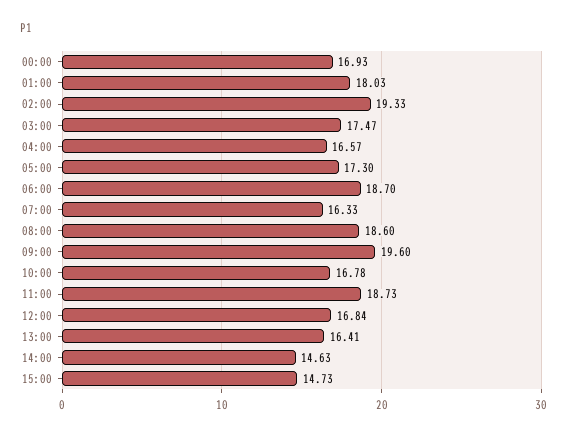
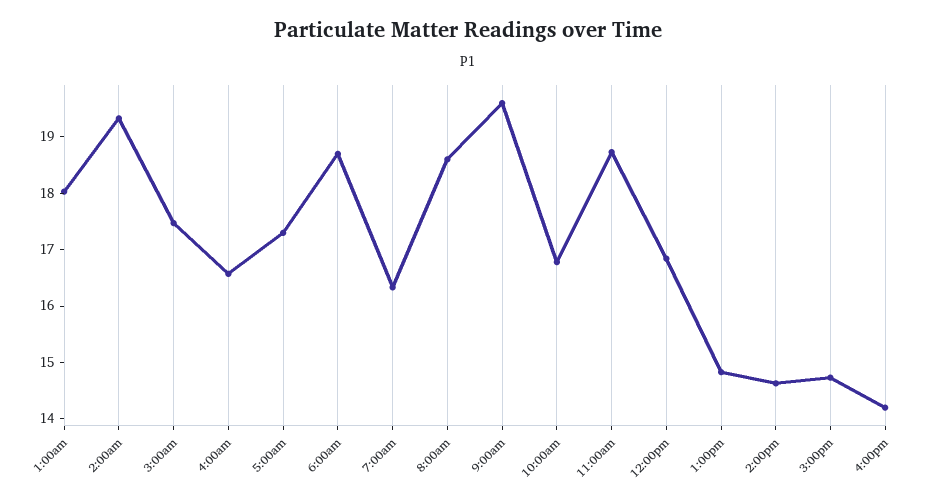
00:00: 16.93 -> none
13:00: 16.41 -> 14.8
4:00pm: none -> 14.2

